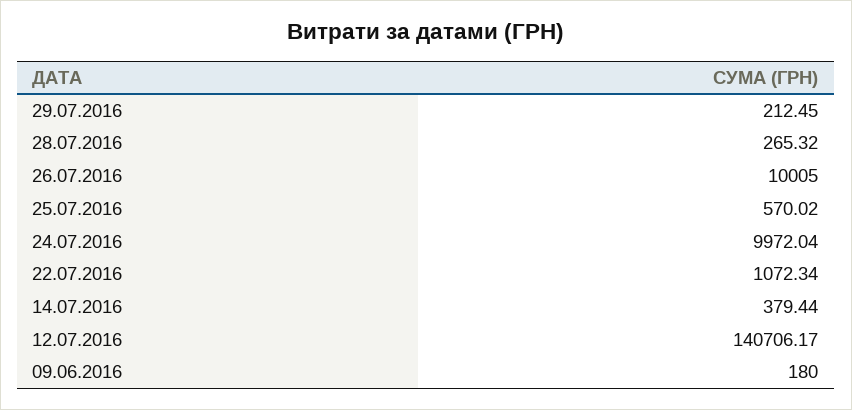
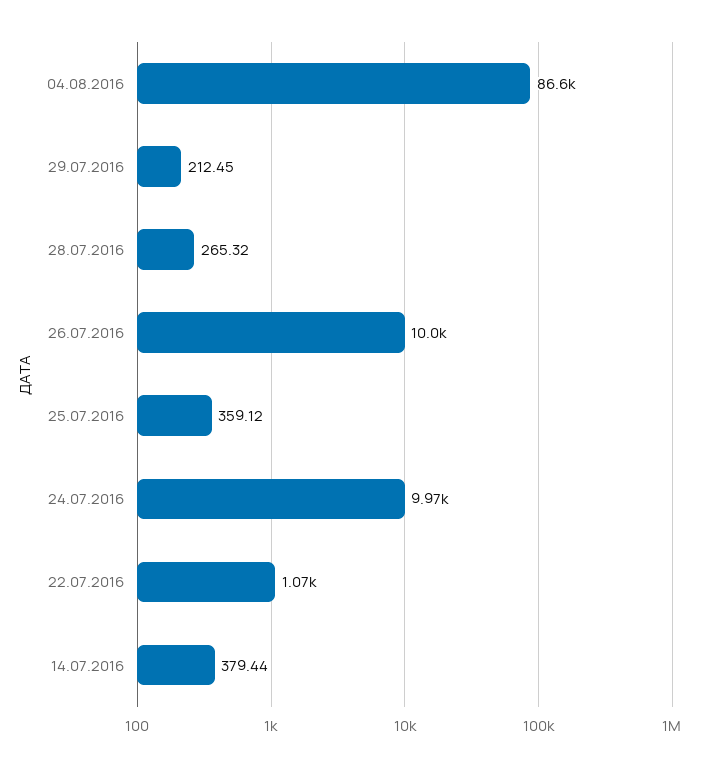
25.07.2016: 570.02 -> 359.12
12.07.2016: 140706.17 -> none
09.06.2016: 180 -> none
04.08.2016: none -> 86600

